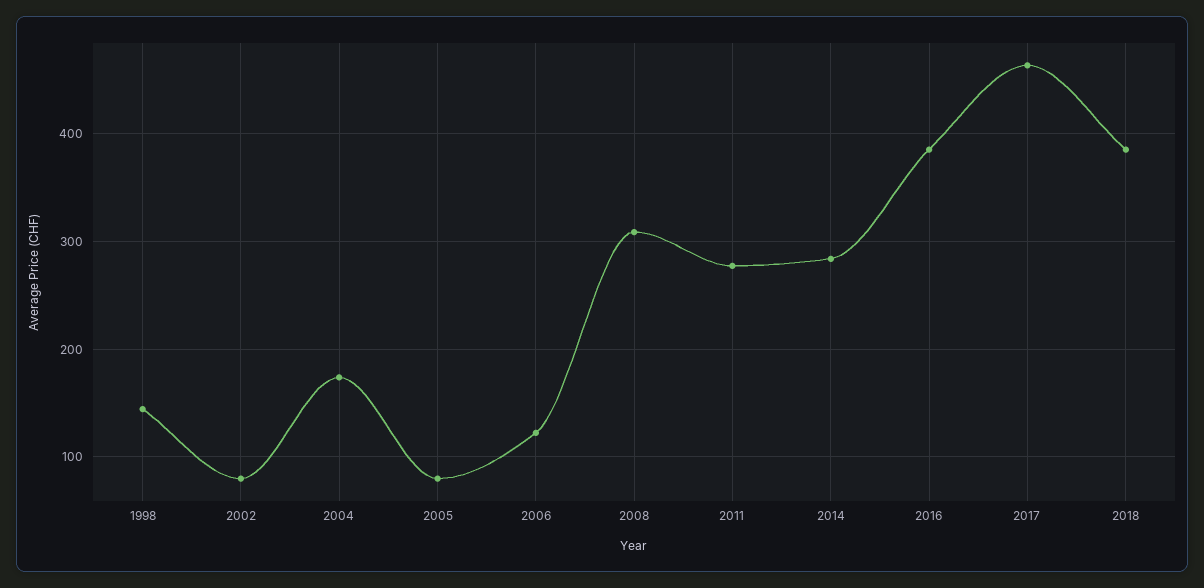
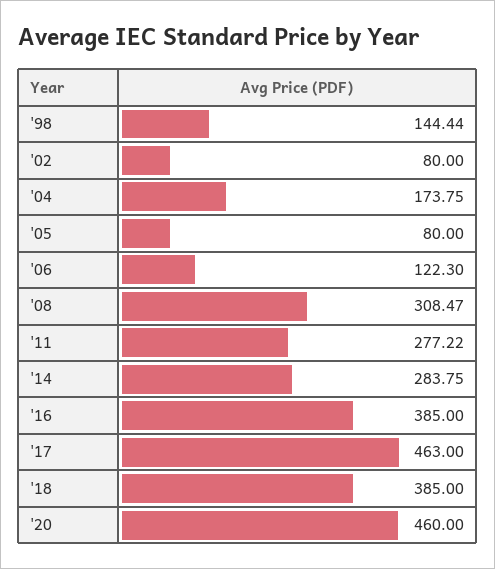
'20: none -> 460

